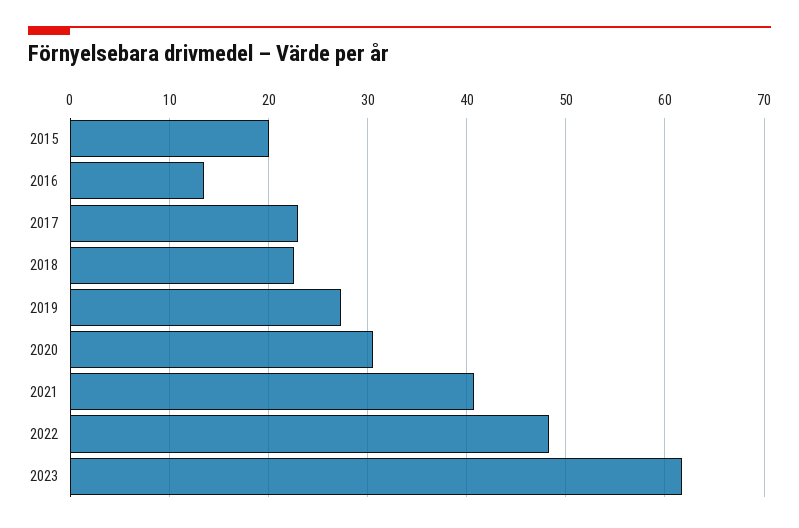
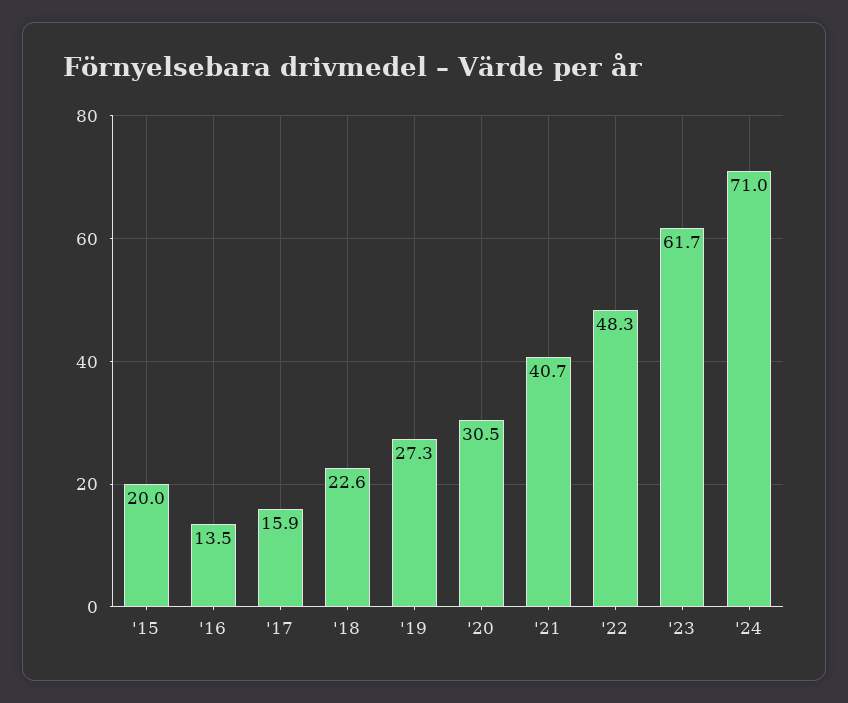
2017: 23 -> 15.9
'24: none -> 71

